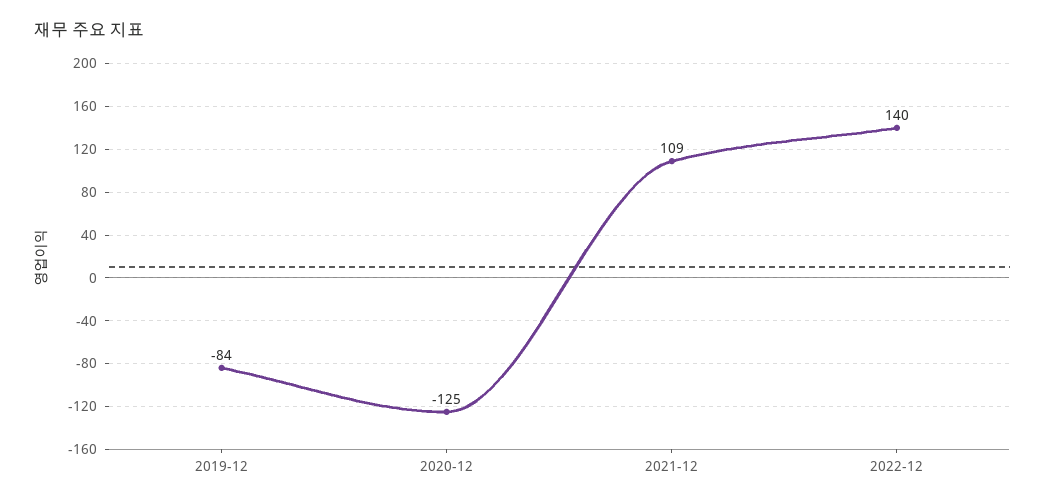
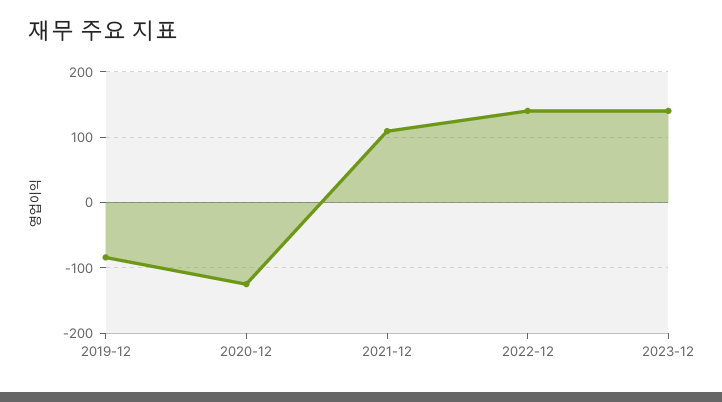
2023-12: none -> 140

